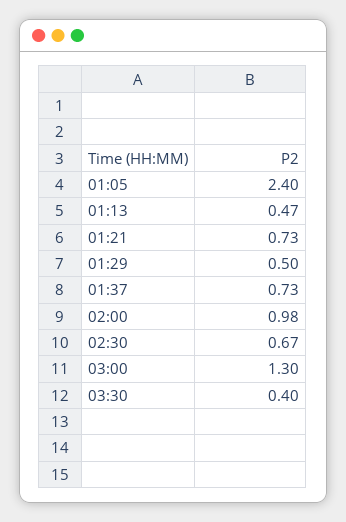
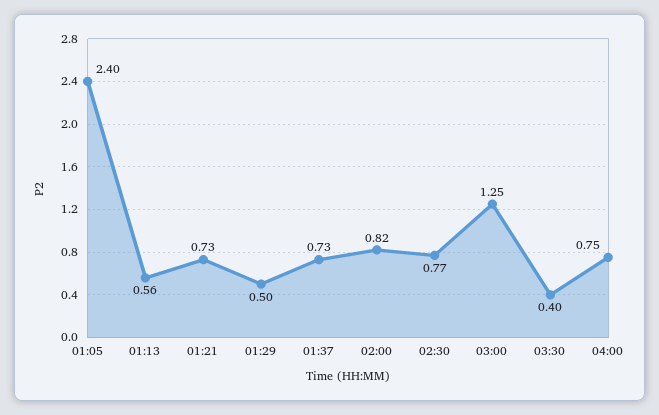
01:13: 0.47 -> 0.56
02:00: 0.98 -> 0.82
02:30: 0.67 -> 0.77
03:00: 1.3 -> 1.25
04:00: none -> 0.75

